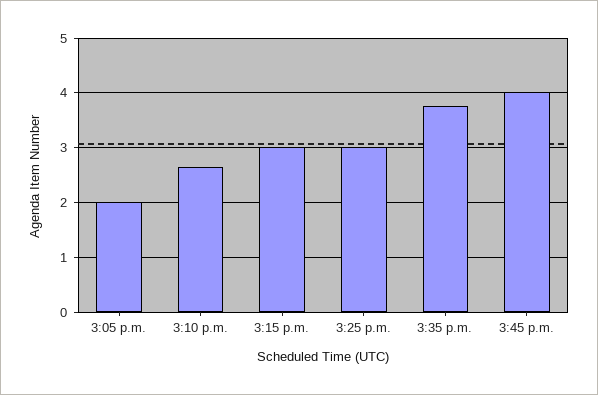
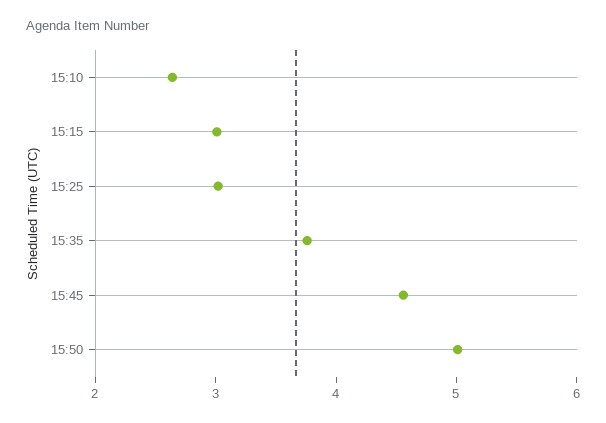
3:05 p.m.: 2 -> none
3:45 p.m.: 4 -> 4.6
15:50: none -> 5

